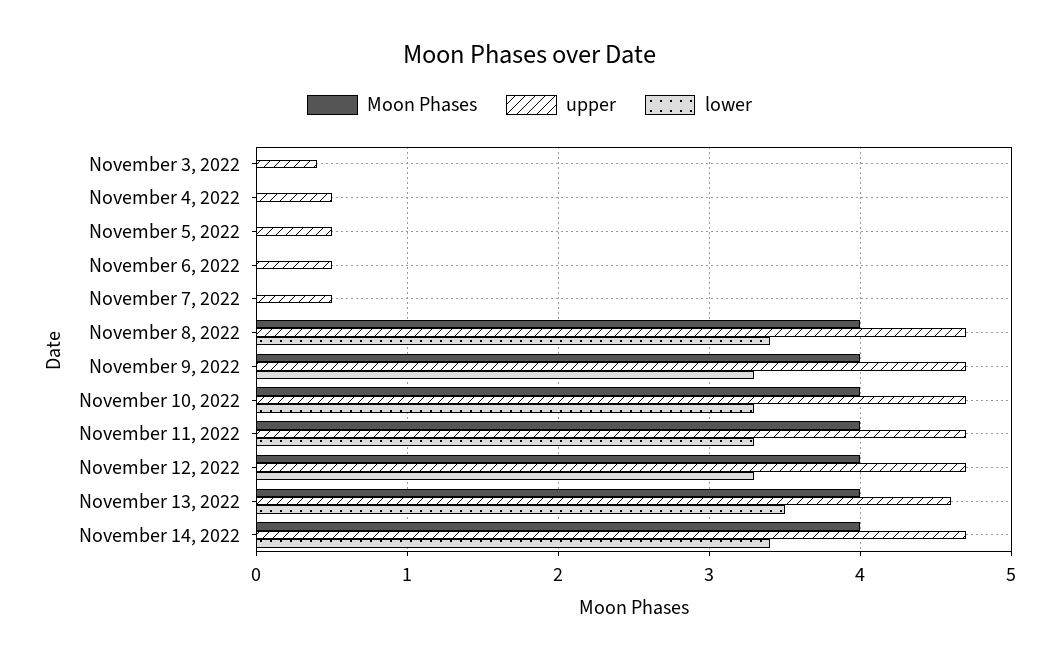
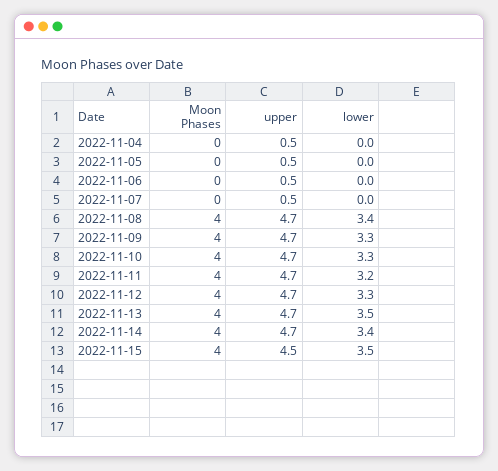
Moon Phases, November 3, 2022: 0 -> none
upper, November 3, 2022: 0.4 -> none
lower, November 3, 2022: 0 -> none
lower, November 11, 2022: 3.3 -> 3.2
upper, November 13, 2022: 4.6 -> 4.7
Moon Phases, 2022-11-15: none -> 4
upper, 2022-11-15: none -> 4.5
lower, 2022-11-15: none -> 3.5

